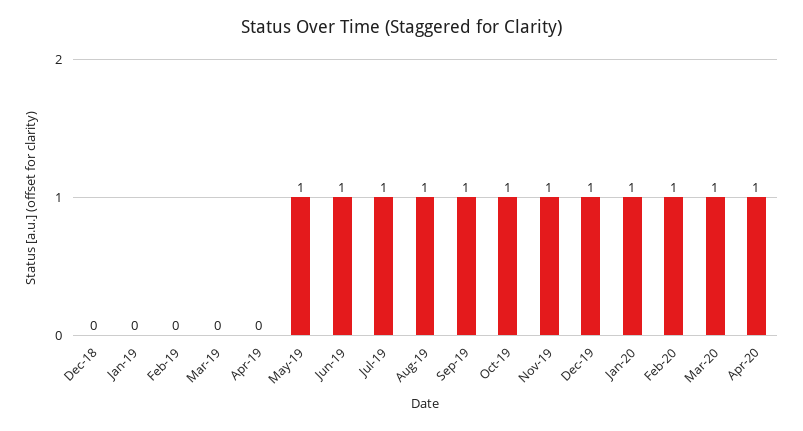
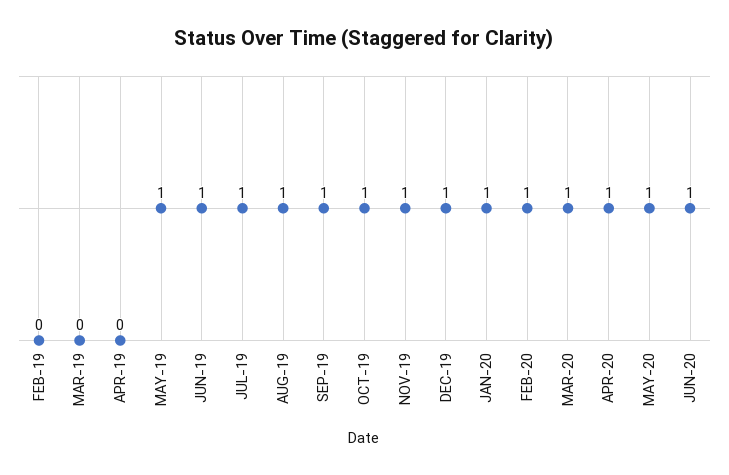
Dec-18: 0 -> none
Jan-19: 0 -> none
MAY-20: none -> 1
JUN-20: none -> 1

